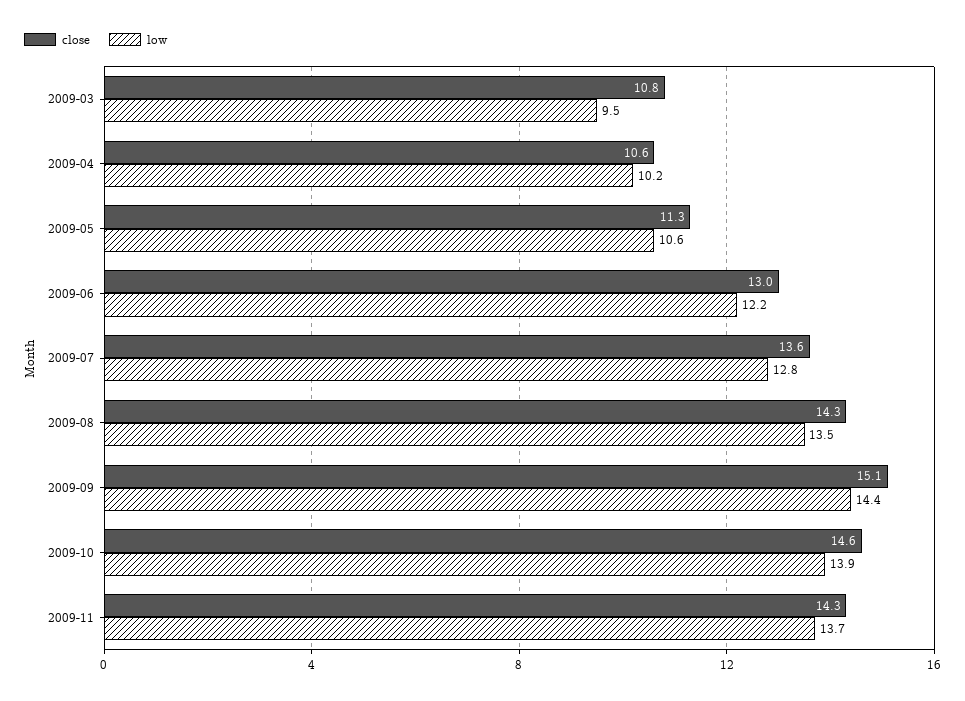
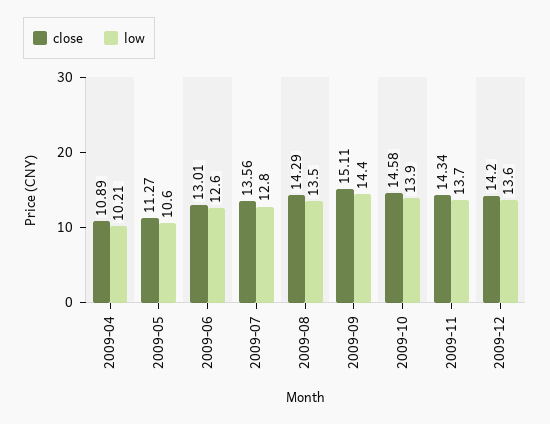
close, 2009-03: 10.8 -> none
low, 2009-03: 9.5 -> none
close, 2009-04: 10.6 -> 10.89
low, 2009-06: 12.2 -> 12.6
close, 2009-12: none -> 14.2
low, 2009-12: none -> 13.6

